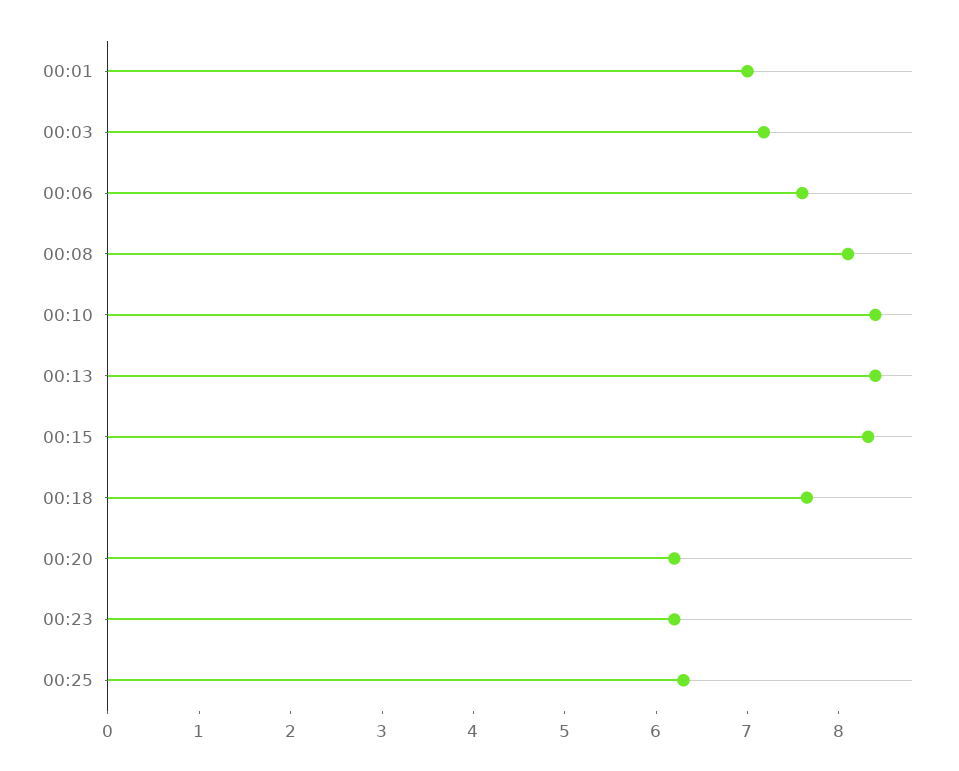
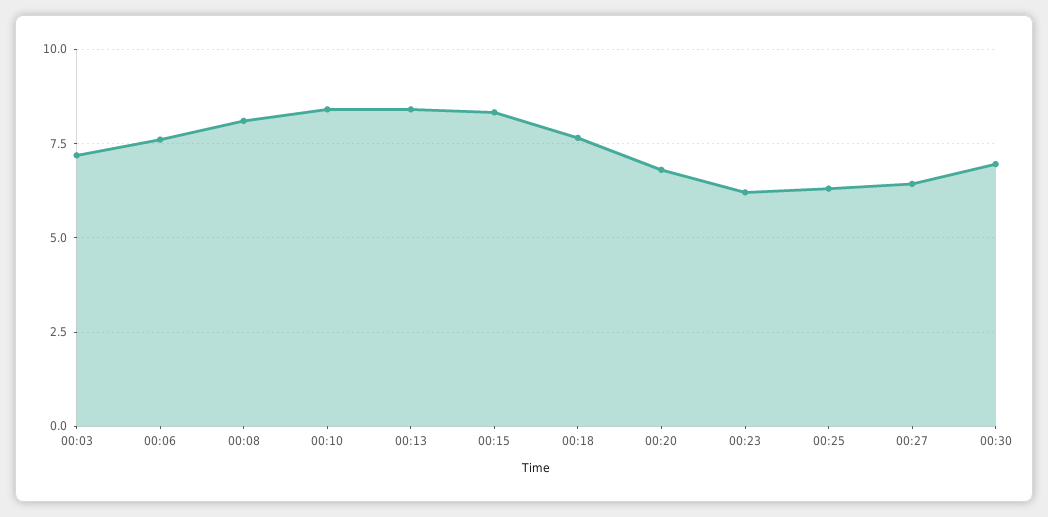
00:01: 7 -> none
00:20: 6.2 -> 6.75
00:27: none -> 6.5
00:30: none -> 7

